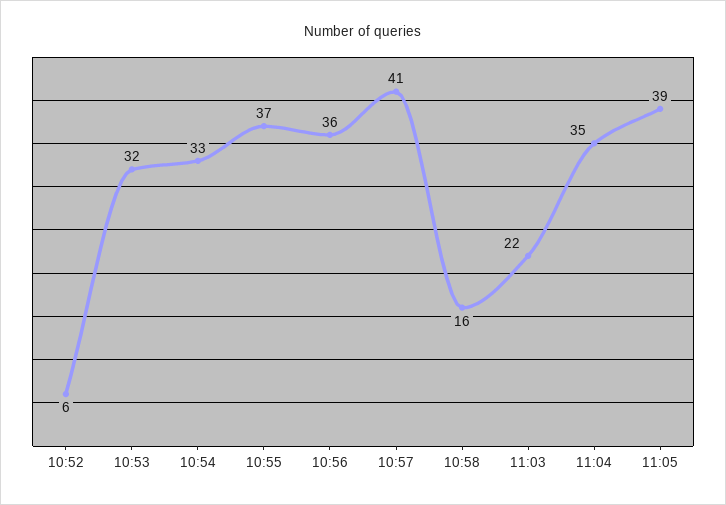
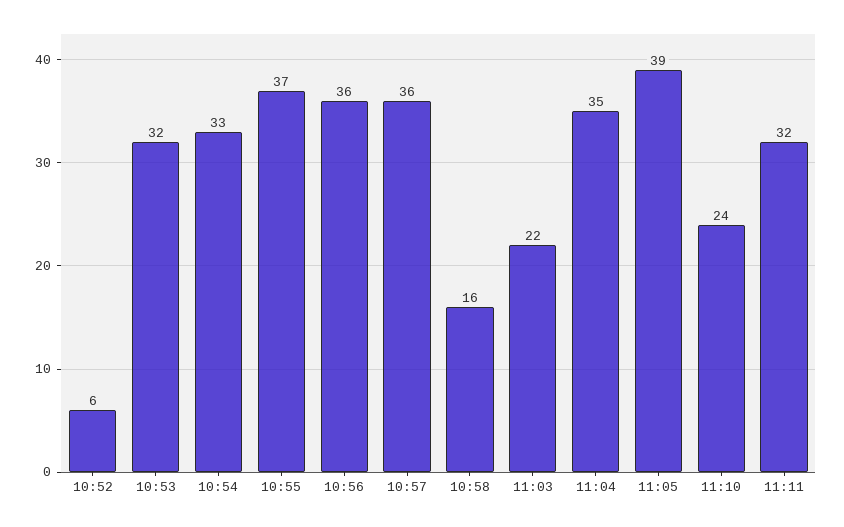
10:57: 41 -> 36
11:10: none -> 24
11:11: none -> 32

